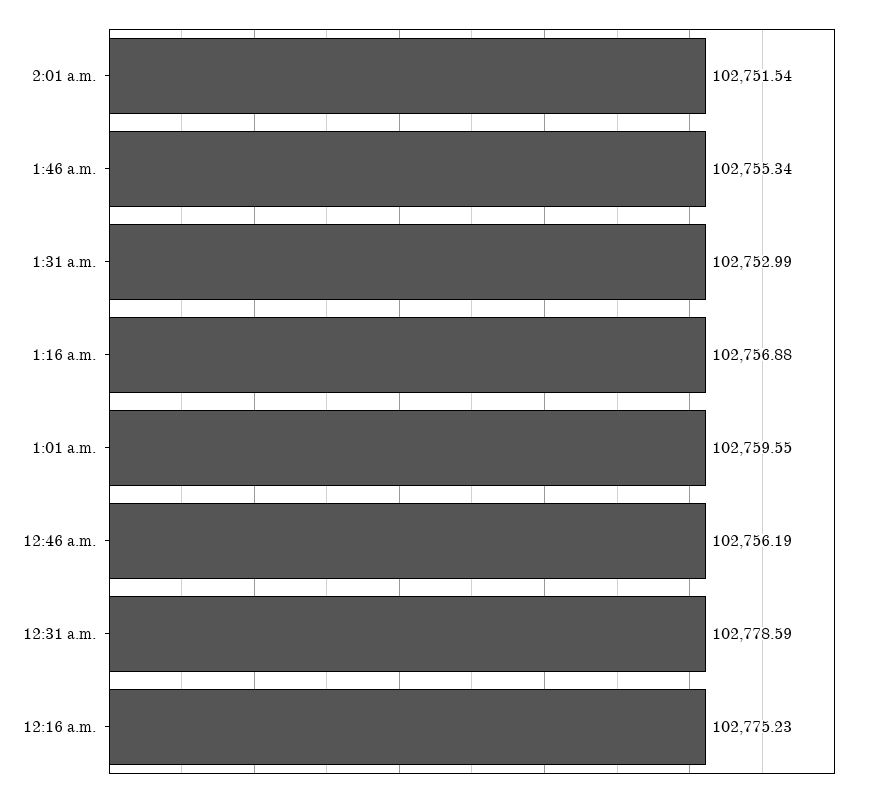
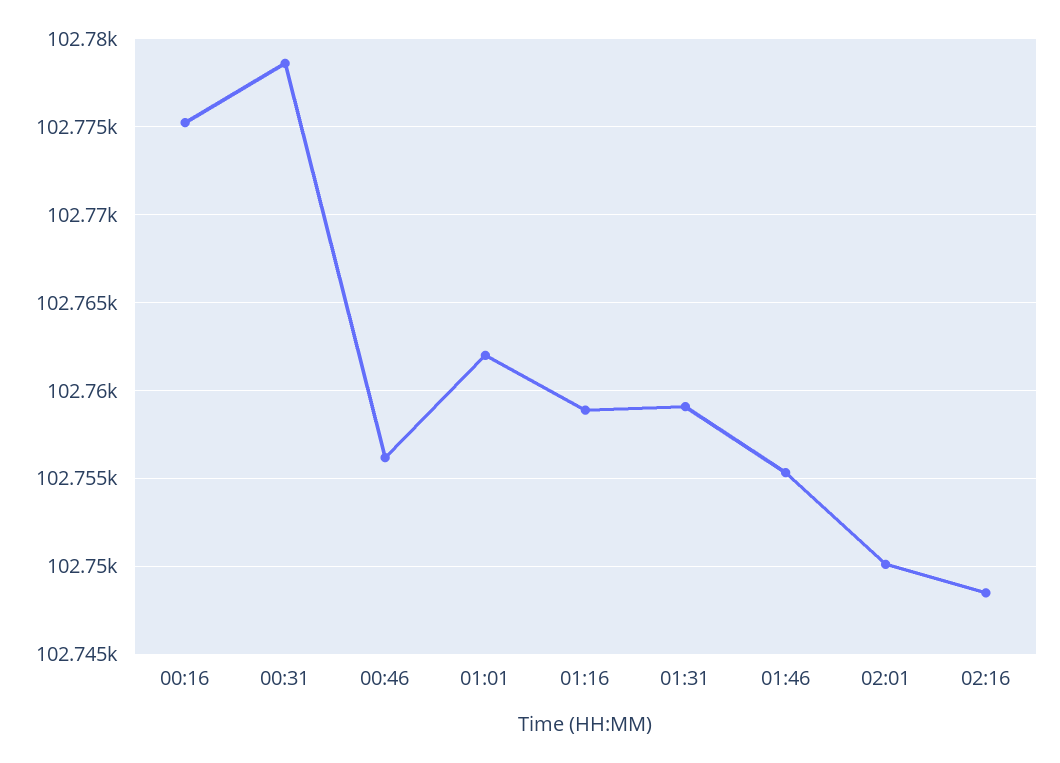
2:01 a.m.: 102751.54 -> 102750
1:31 a.m.: 102752.99 -> 102759
1:16 a.m.: 102756.88 -> 102759
1:01 a.m.: 102759.55 -> 102762
02:16: none -> 102748.5

